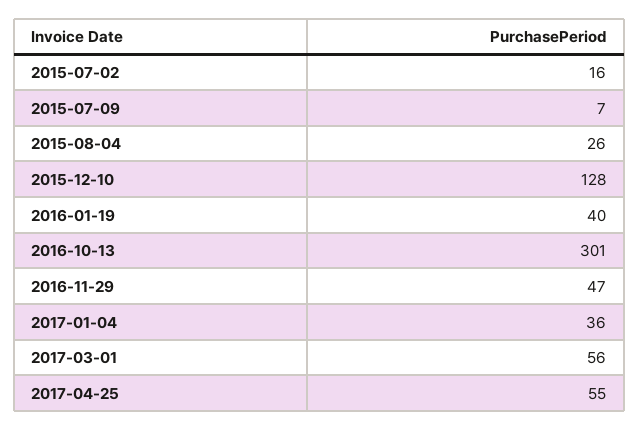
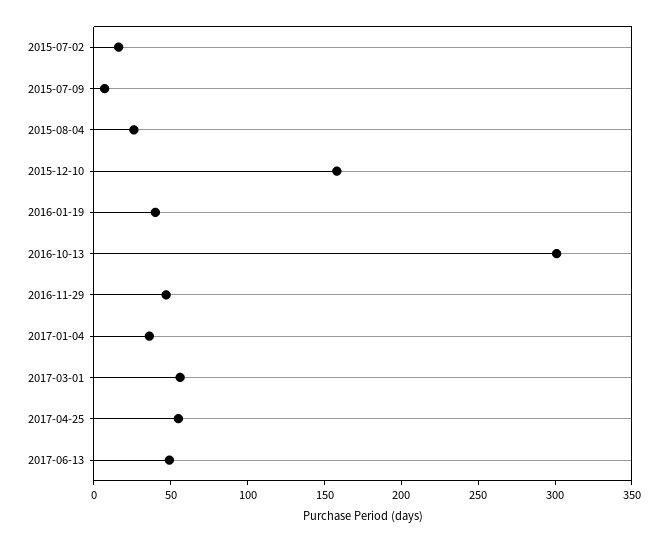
2015-12-10: 128 -> 160
2017-06-13: none -> 50

